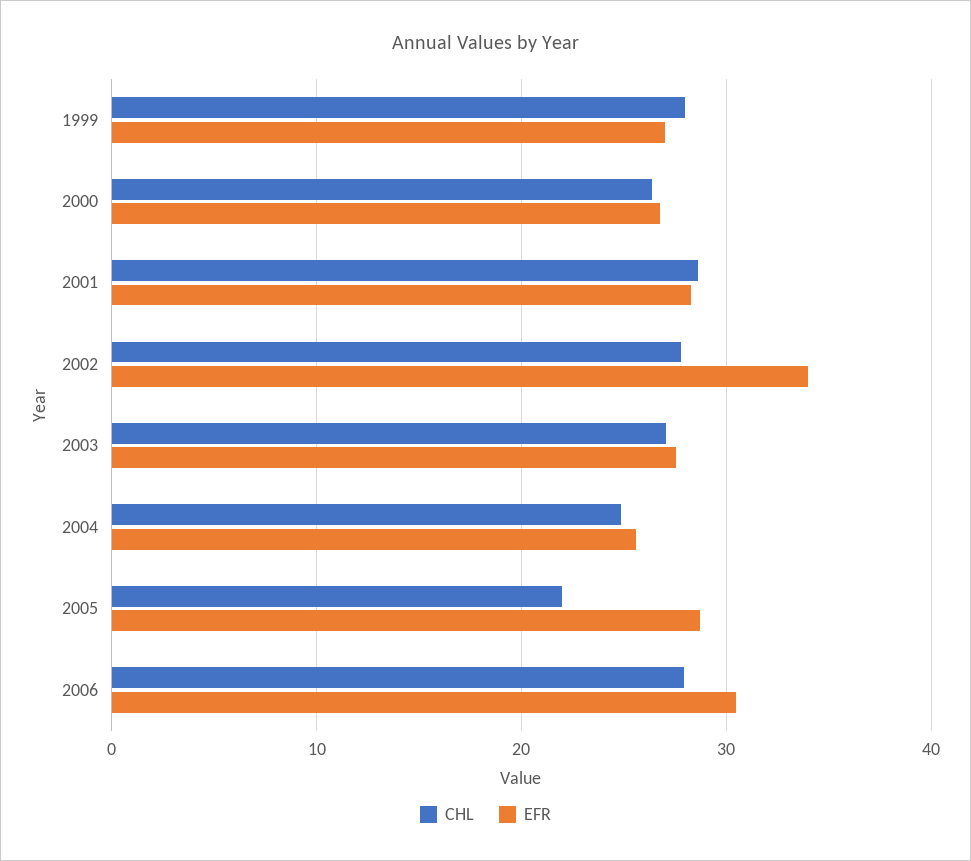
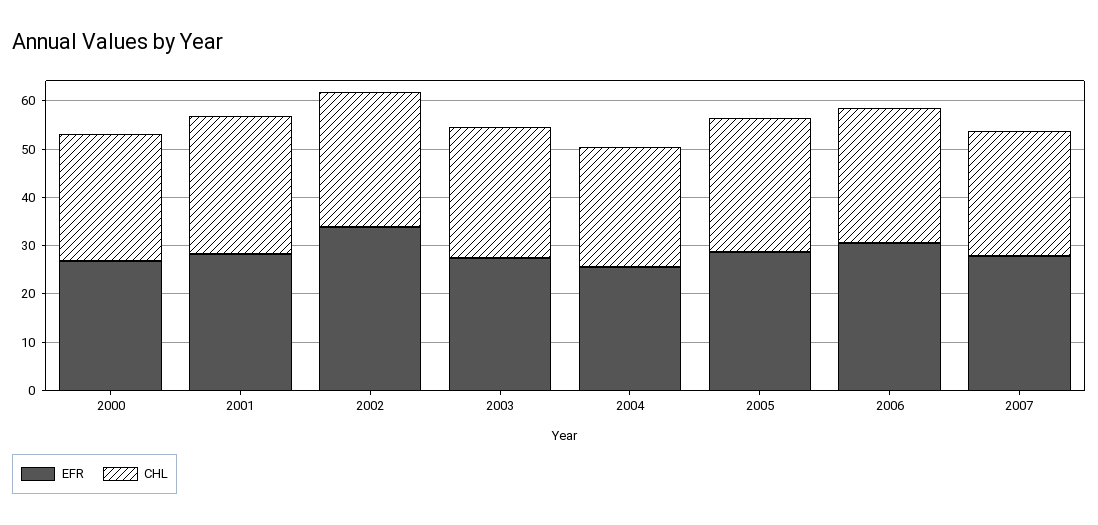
CHL, 1999: 28 -> none
EFR, 1999: 27 -> none
CHL, 2005: 22 -> 28
EFR, 2007: none -> 28
CHL, 2007: none -> 26

